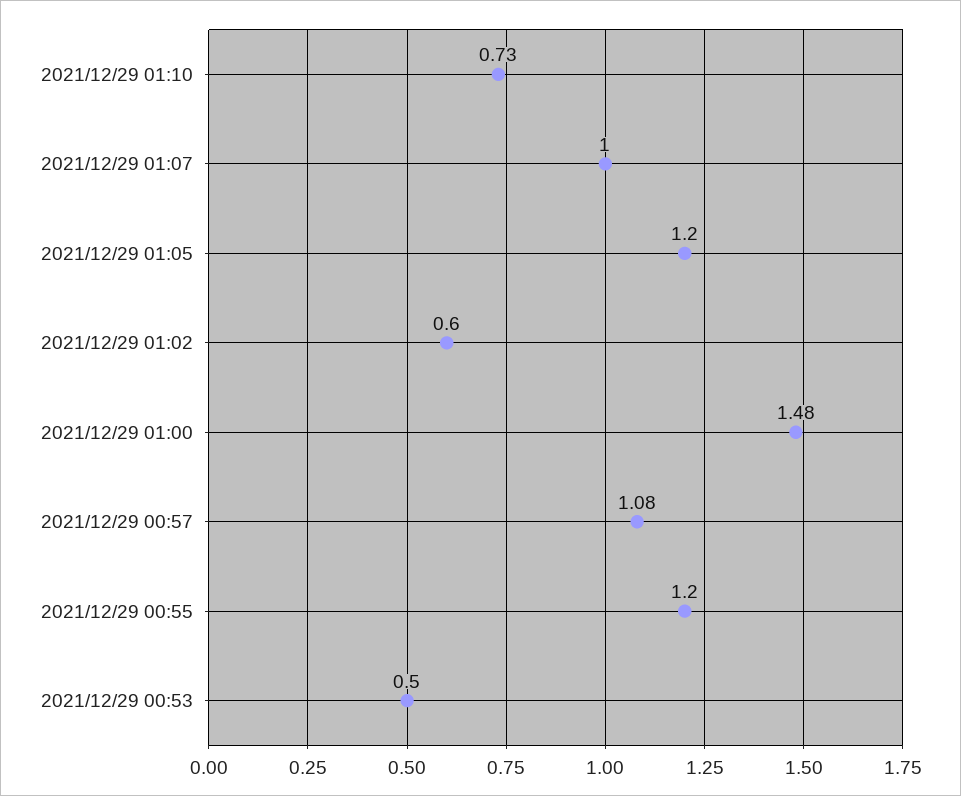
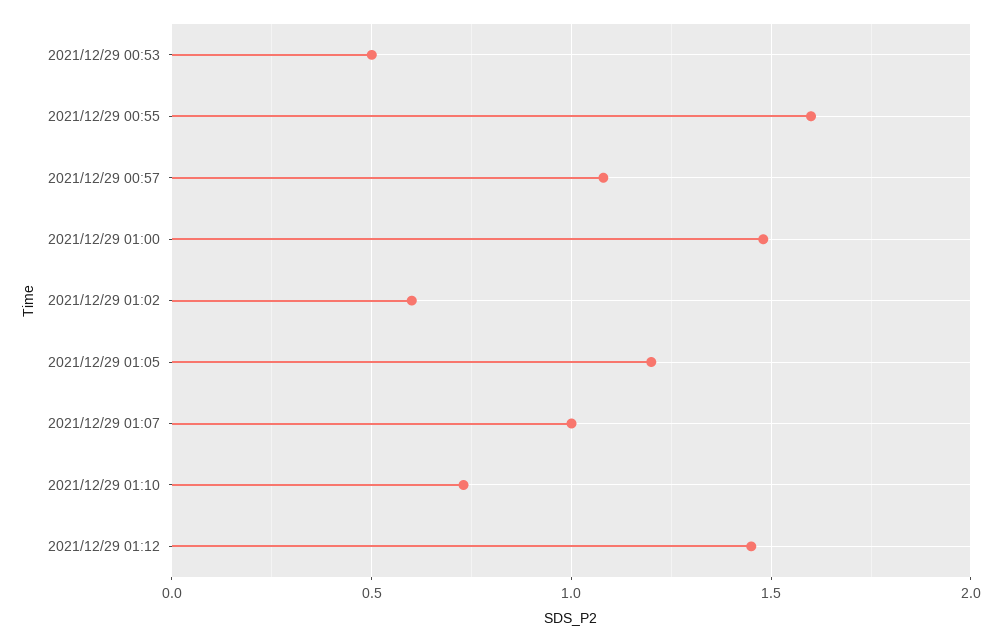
2021/12/29 00:55: 1.2 -> 1.6
2021/12/29 01:12: none -> 1.45

